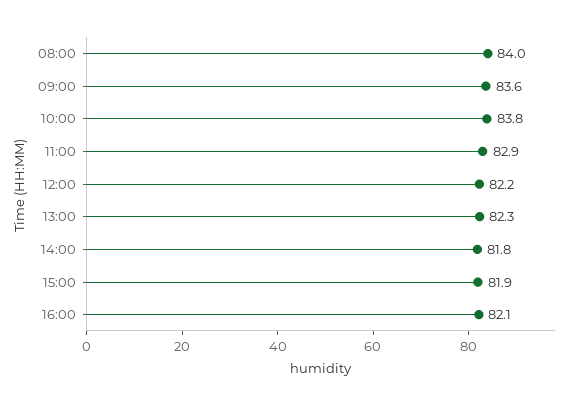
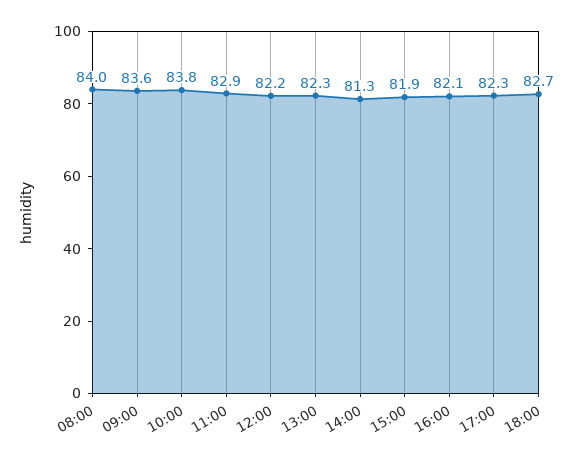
14:00: 81.8 -> 81.3
17:00: none -> 82.3
18:00: none -> 82.7

